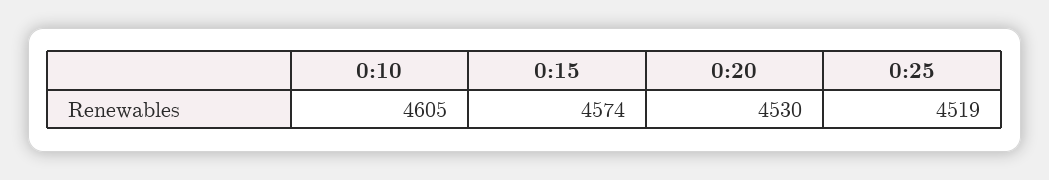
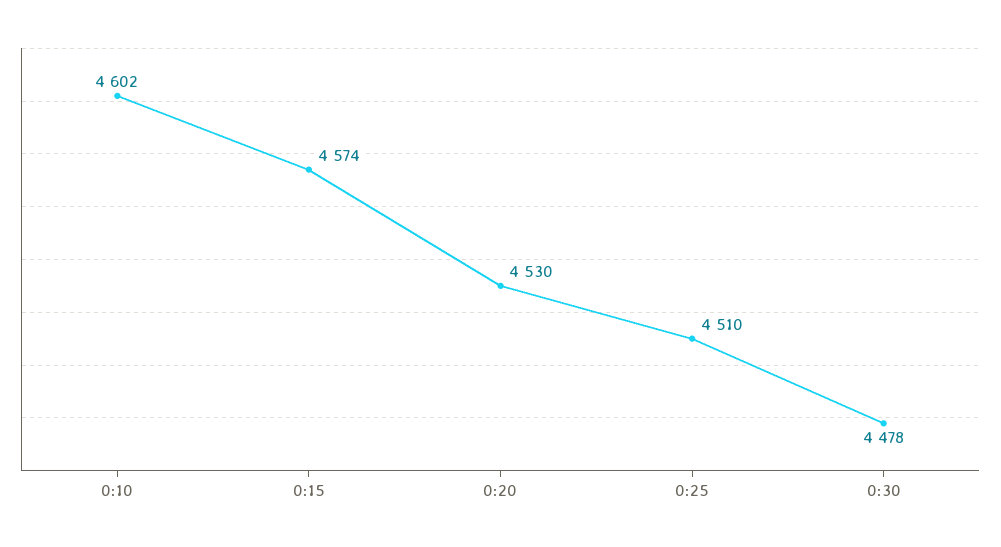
0:10: 4605 -> 4602
0:25: 4519 -> 4510
0:30: none -> 4478

